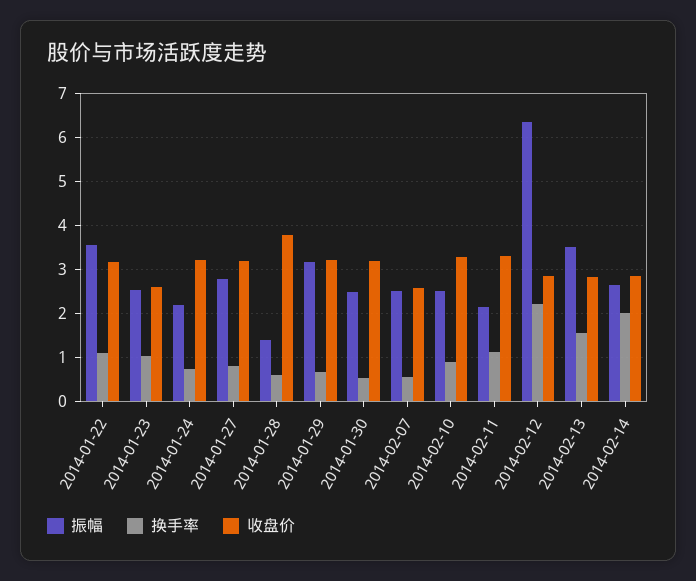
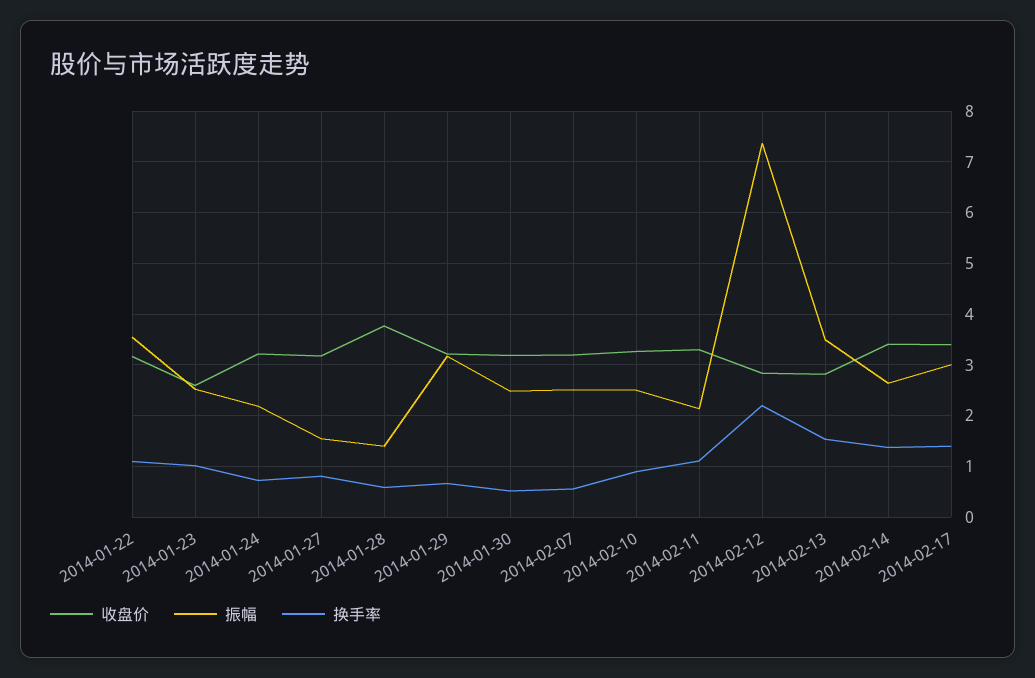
振幅, 2014-01-27: 2.8 -> 1.6
收盘价, 2014-02-07: 2.6 -> 3.2
振幅, 2014-02-12: 6.4 -> 7.4
换手率, 2014-02-14: 2 -> 1.4
收盘价, 2014-02-14: 2.8 -> 3.4
收盘价, 2014-02-17: none -> 3.4
振幅, 2014-02-17: none -> 3
换手率, 2014-02-17: none -> 1.4

